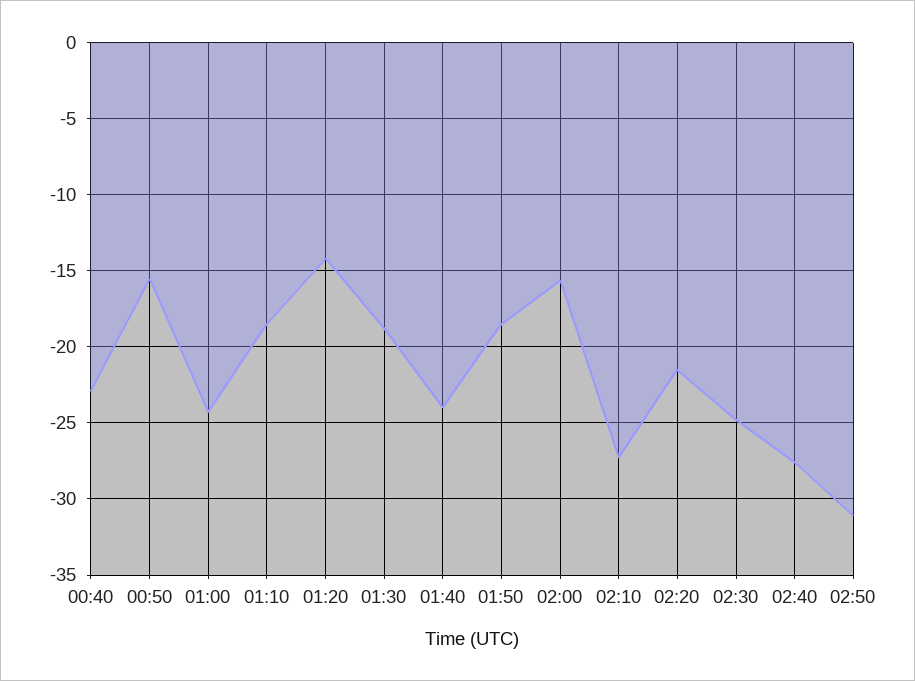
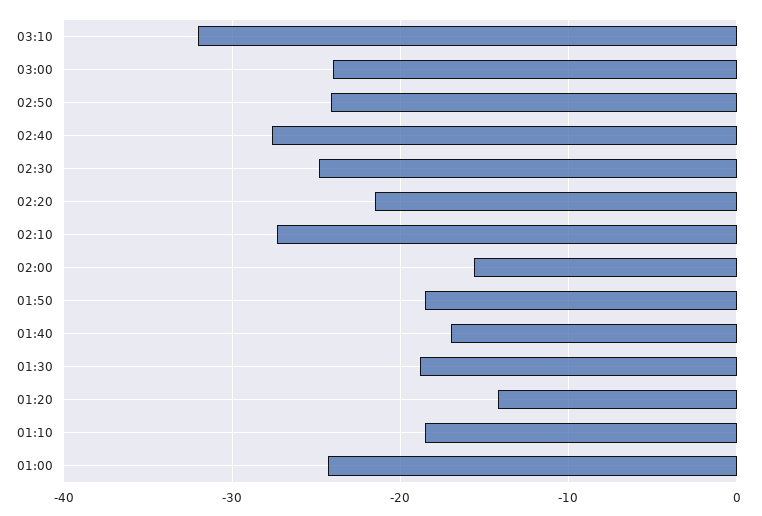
00:40: -23 -> none
00:50: -15.5 -> none
01:40: -24 -> -17
02:50: -31 -> -24
03:10: none -> -32
03:00: none -> -24

